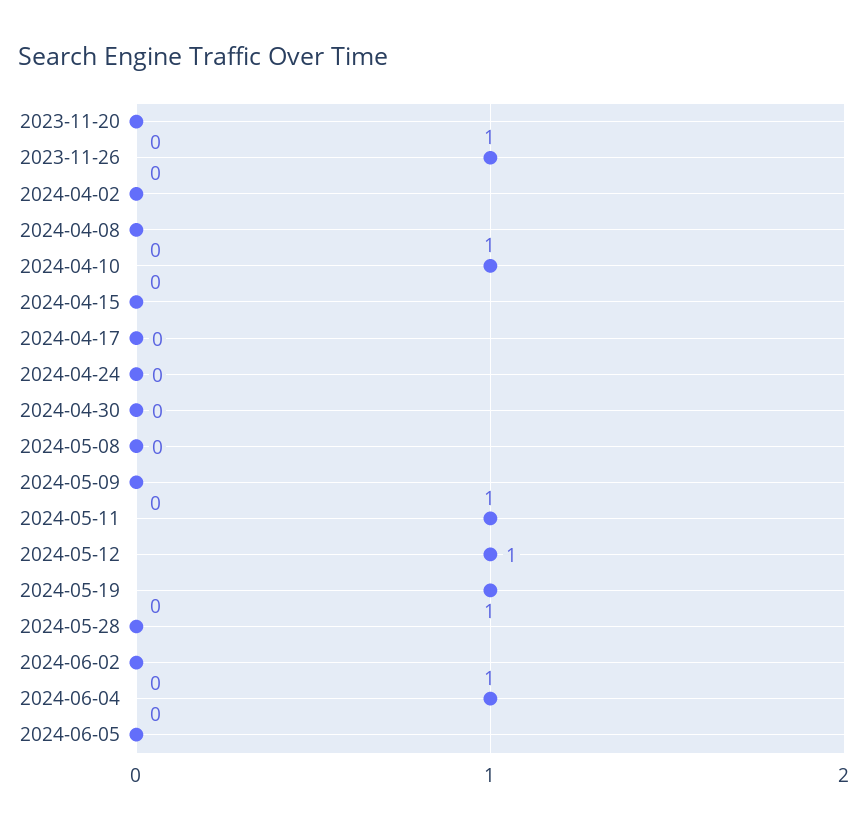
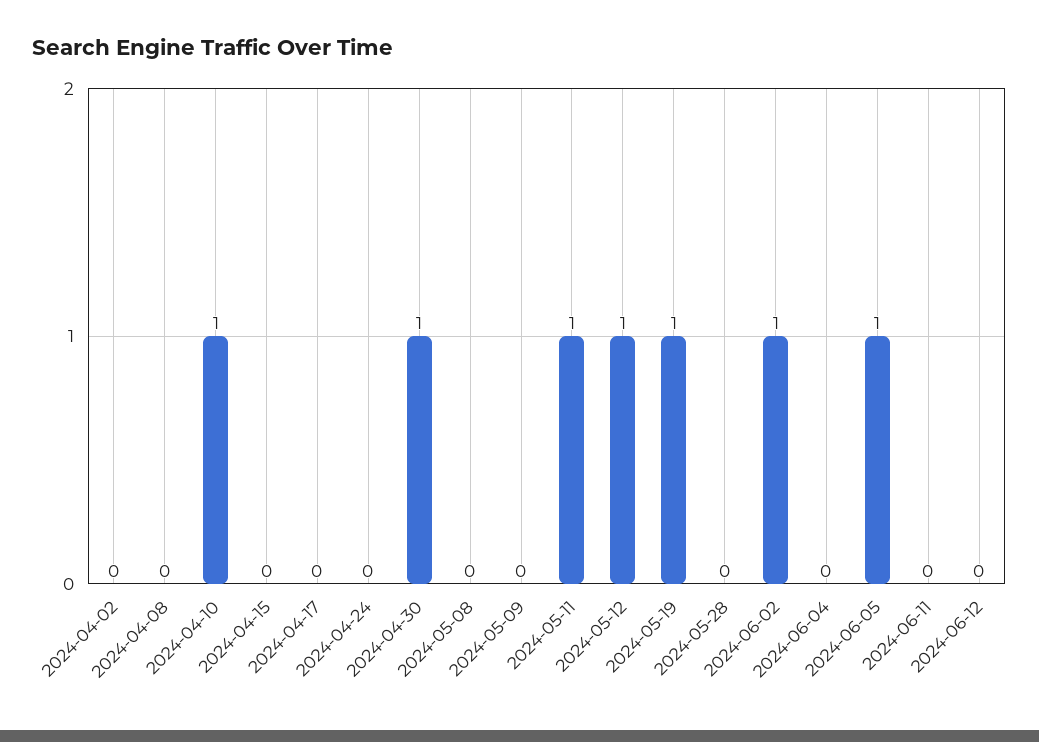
2023-11-20: 0 -> none
2023-11-26: 1 -> none
2024-04-30: 0 -> 1
2024-06-02: 0 -> 1
2024-06-04: 1 -> 0
2024-06-05: 0 -> 1
2024-06-11: none -> 0
2024-06-12: none -> 0

